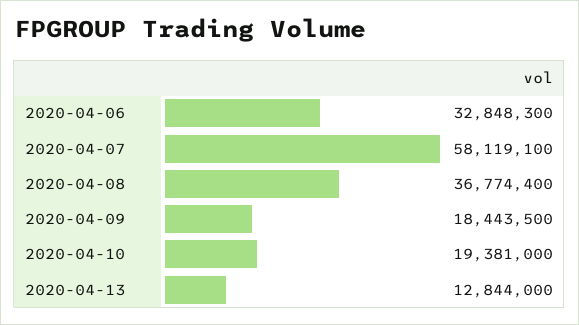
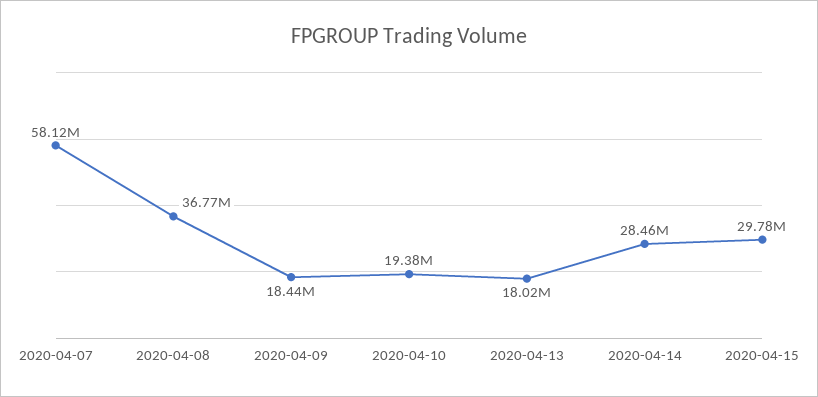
2020-04-06: 32848300 -> none
2020-04-13: 12844000 -> 18020000
2020-04-14: none -> 28460000
2020-04-15: none -> 29780000

